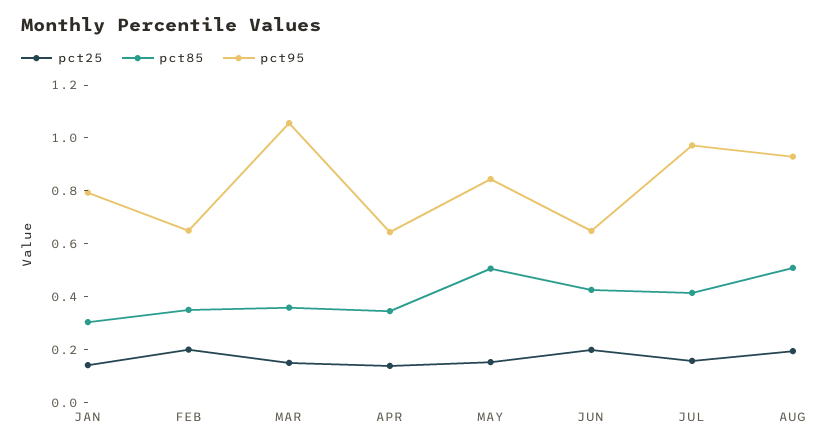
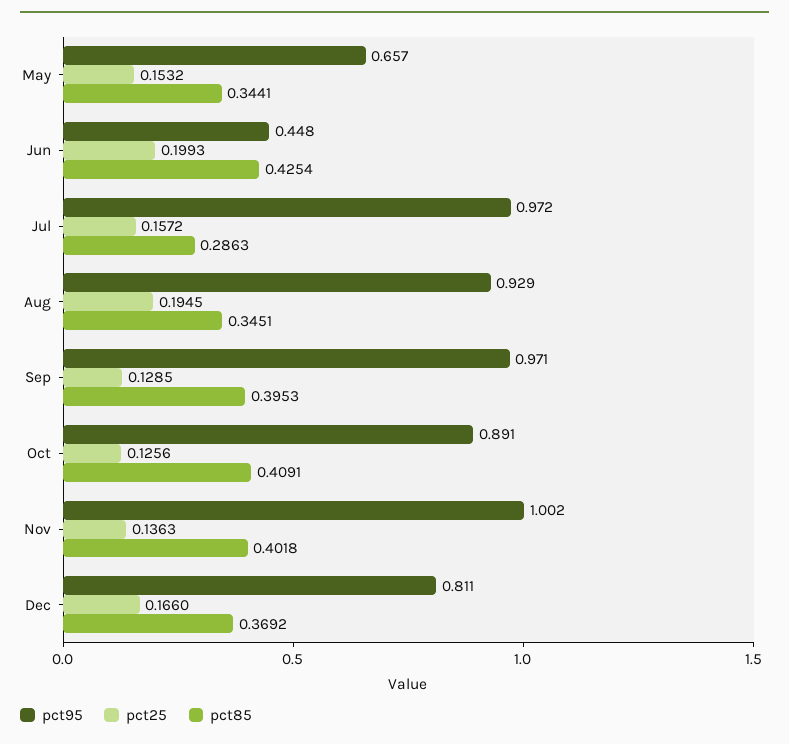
pct25, JAN: 0.15 -> none
pct85, JAN: 0.3 -> none
pct95, JAN: 0.8 -> none
pct25, FEB: 0.2 -> none
pct85, FEB: 0.35 -> none
pct95, FEB: 0.65 -> none
pct25, MAR: 0.15 -> none
pct85, MAR: 0.35 -> none
pct95, MAR: 1.05 -> none
pct25, APR: 0.15 -> none
pct85, APR: 0.35 -> none
pct95, APR: 0.65 -> none
pct85, MAY: 0.5 -> 0.3441
pct95, MAY: 0.85 -> 0.657
pct95, JUN: 0.65 -> 0.448
pct85, JUL: 0.4 -> 0.2863
pct85, AUG: 0.5 -> 0.3451
pct95, Sep: none -> 0.971
pct25, Sep: none -> 0.1285
pct85, Sep: none -> 0.3953
pct95, Oct: none -> 0.891
pct25, Oct: none -> 0.1256
pct85, Oct: none -> 0.4091
pct95, Nov: none -> 1.002
pct25, Nov: none -> 0.1363
pct85, Nov: none -> 0.4018
pct95, Dec: none -> 0.811
pct25, Dec: none -> 0.166
pct85, Dec: none -> 0.3692

